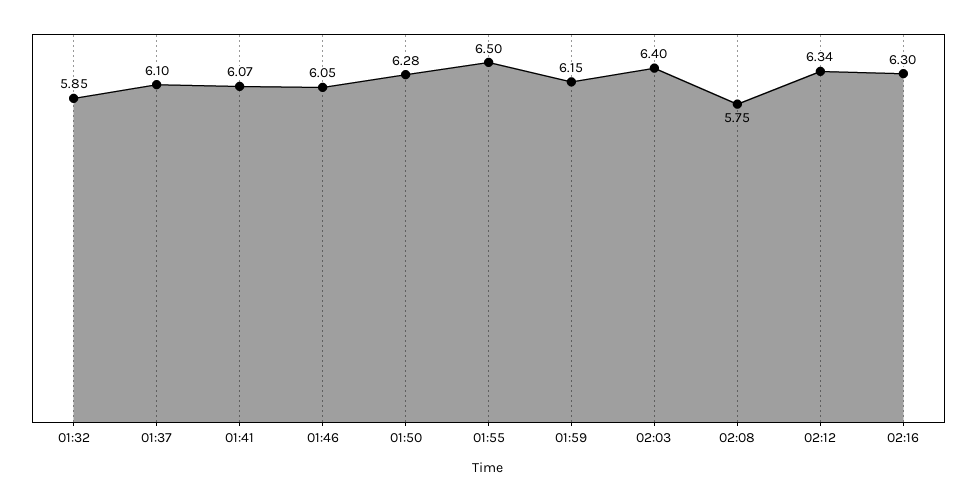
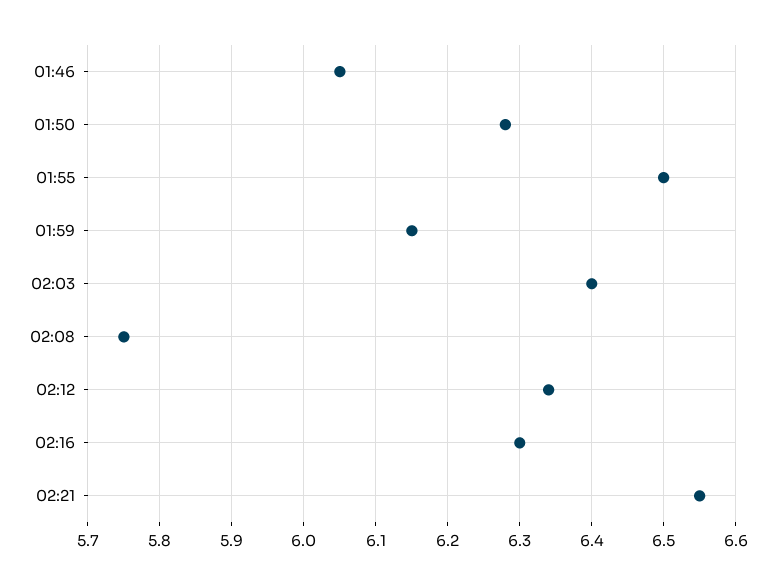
01:32: 5.85 -> none
01:37: 6.1 -> none
01:41: 6.07 -> none
02:21: none -> 6.55

